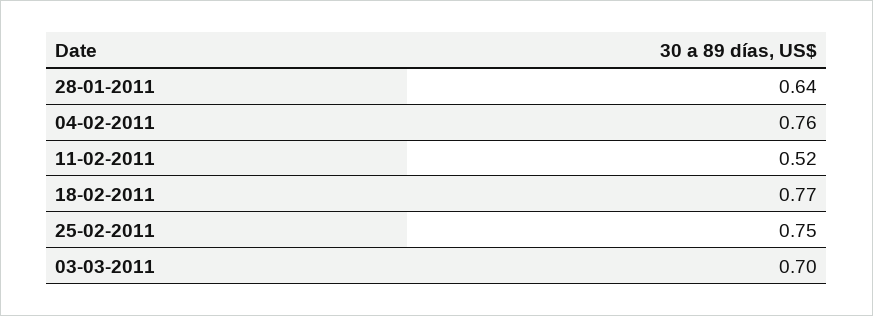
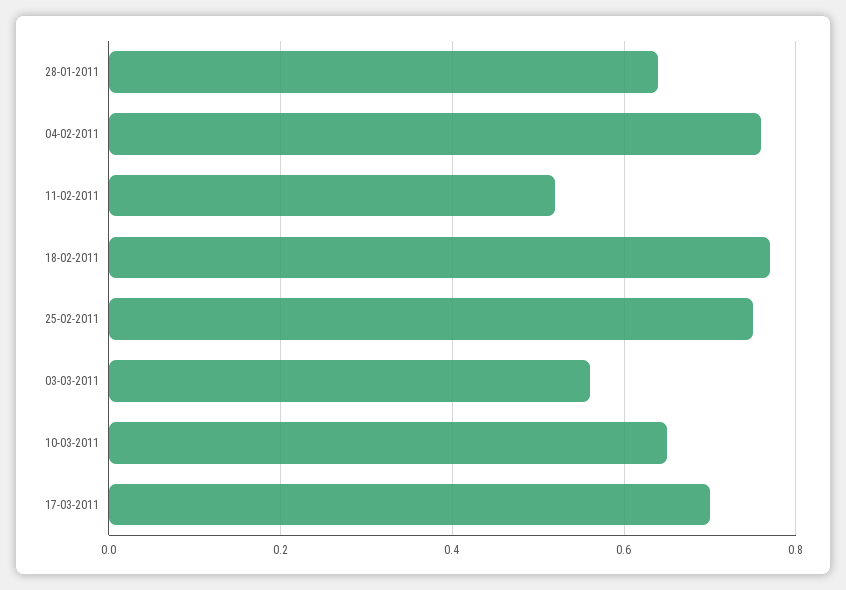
03-03-2011: 0.7 -> 0.55
10-03-2011: none -> 0.65
17-03-2011: none -> 0.7

